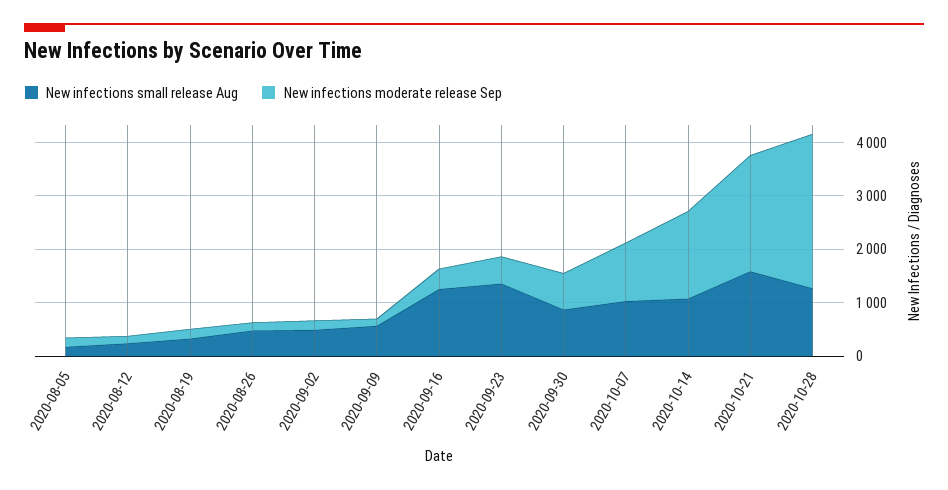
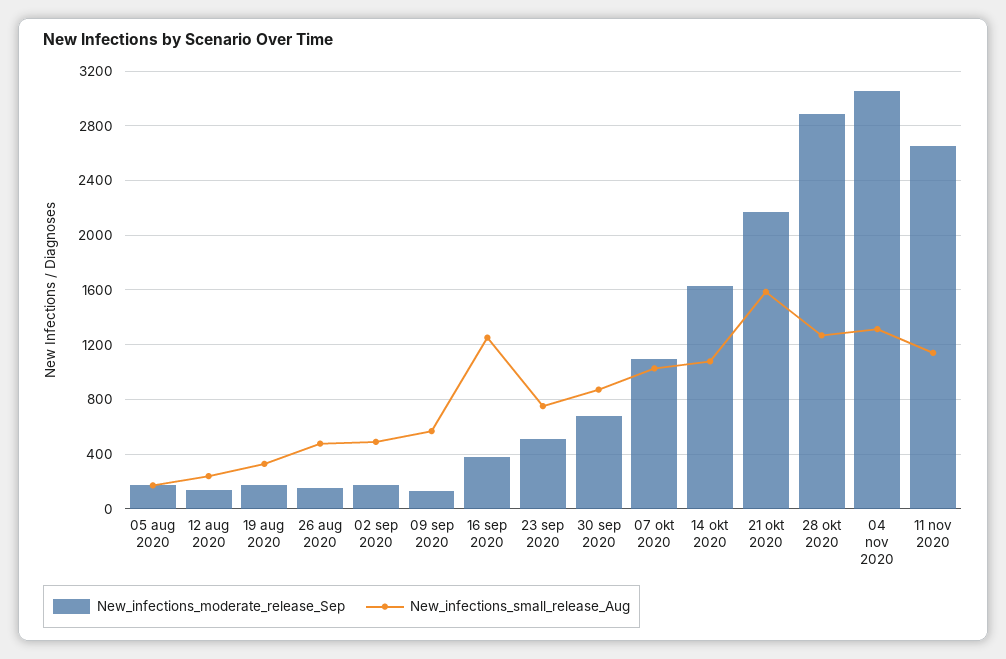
New infections small release Aug, 2020-09-23: 1400 -> 750
New infections moderate release Sep, 04 nov 2020: none -> 3050
New infections small release Aug, 04 nov 2020: none -> 1300
New infections moderate release Sep, 11 nov 2020: none -> 2650
New infections small release Aug, 11 nov 2020: none -> 1150

